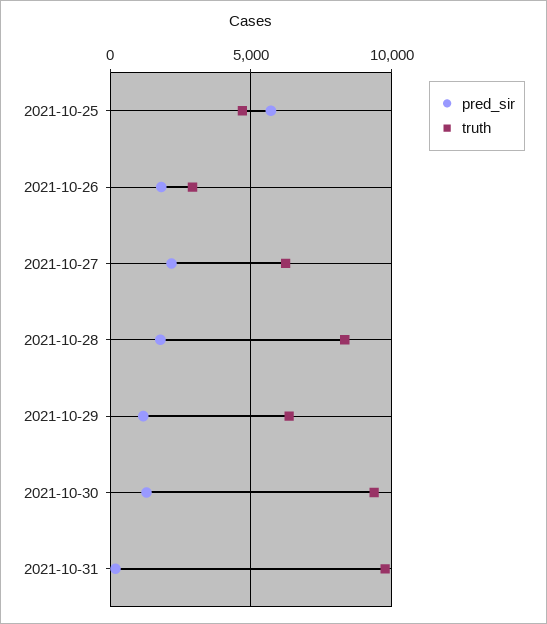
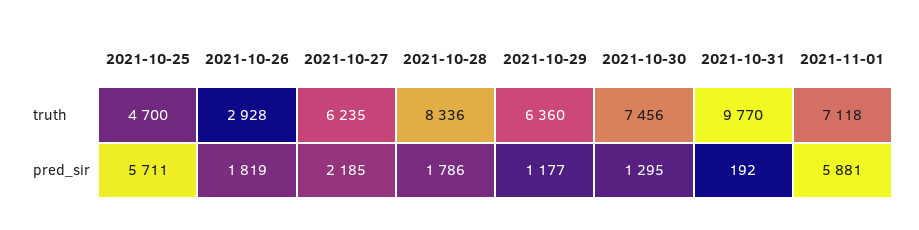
truth, 2021-10-30: 9500 -> 7456
truth, 2021-11-01: none -> 7118
pred_sir, 2021-11-01: none -> 5881

